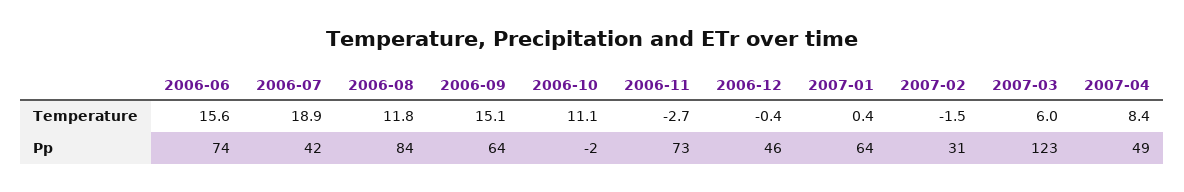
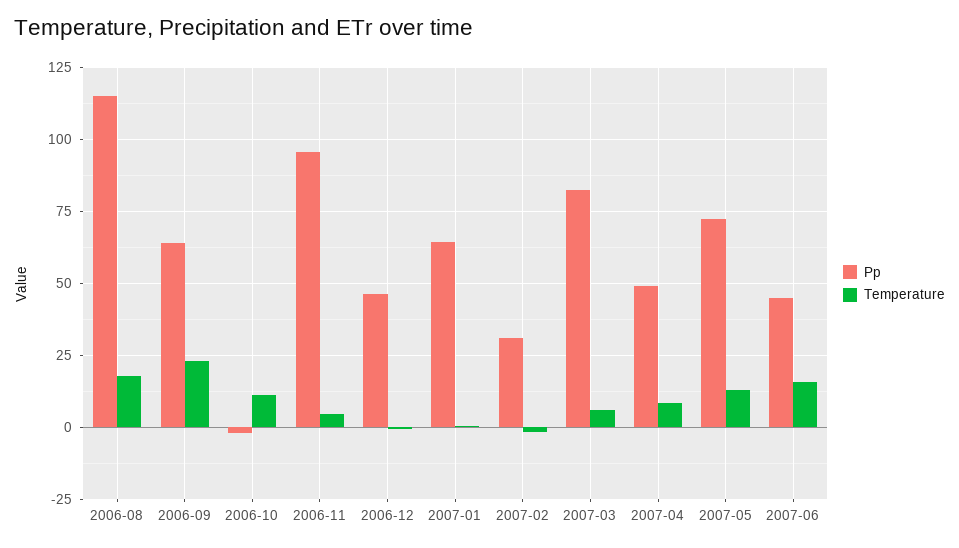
Temperature, 2006-06: 15.6 -> none
Temperature, 2006-07: 18.9 -> none
Temperature, 2006-08: 11.8 -> 17.5
Temperature, 2006-09: 15.1 -> 22.5
Temperature, 2006-11: -2.7 -> 5
Pp, 2006-06: 74 -> none
Pp, 2006-07: 42 -> none
Pp, 2006-08: 84 -> 115
Pp, 2006-11: 73 -> 95
Pp, 2007-03: 123 -> 82.5
Pp, 2007-05: none -> 72.5
Temperature, 2007-05: none -> 12.5
Pp, 2007-06: none -> 45
Temperature, 2007-06: none -> 15

